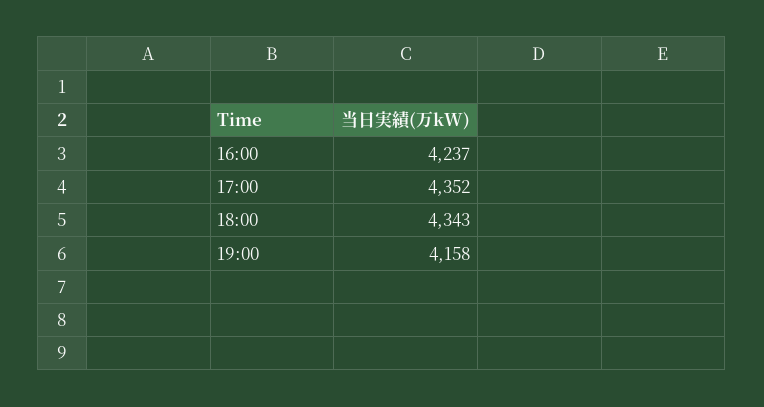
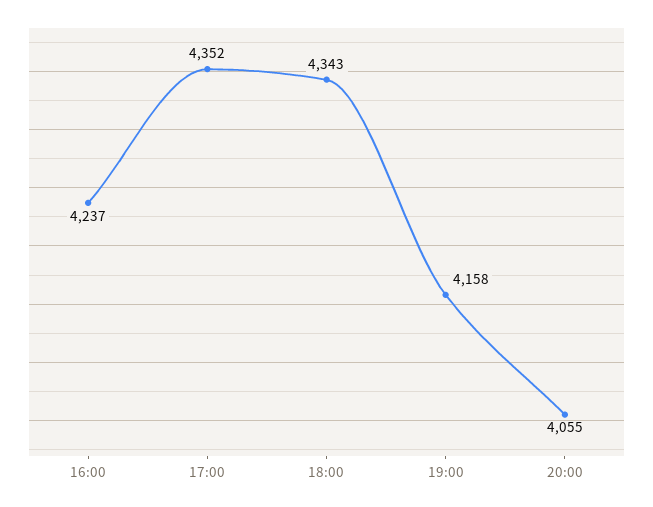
20:00: none -> 4055

